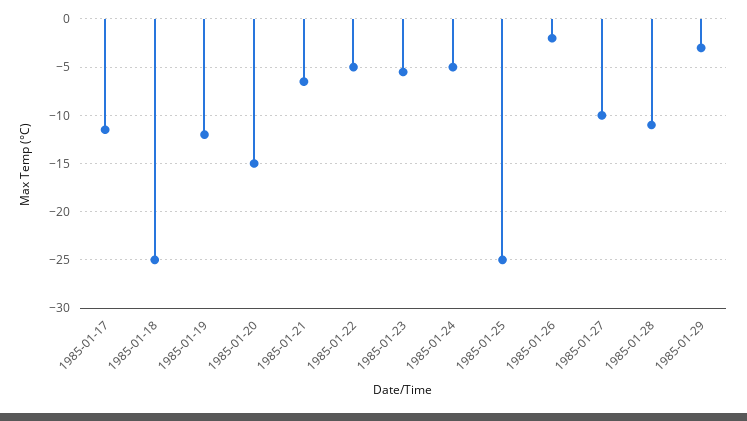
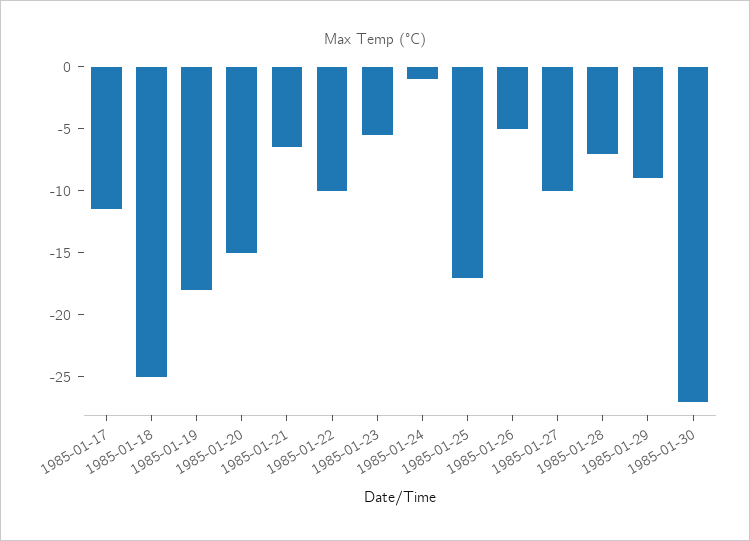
1985-01-19: -12 -> -18
1985-01-22: -5 -> -10
1985-01-24: -5 -> -1
1985-01-25: -25 -> -17
1985-01-26: -2 -> -5
1985-01-28: -11 -> -7
1985-01-29: -3 -> -9
1985-01-30: none -> -27

